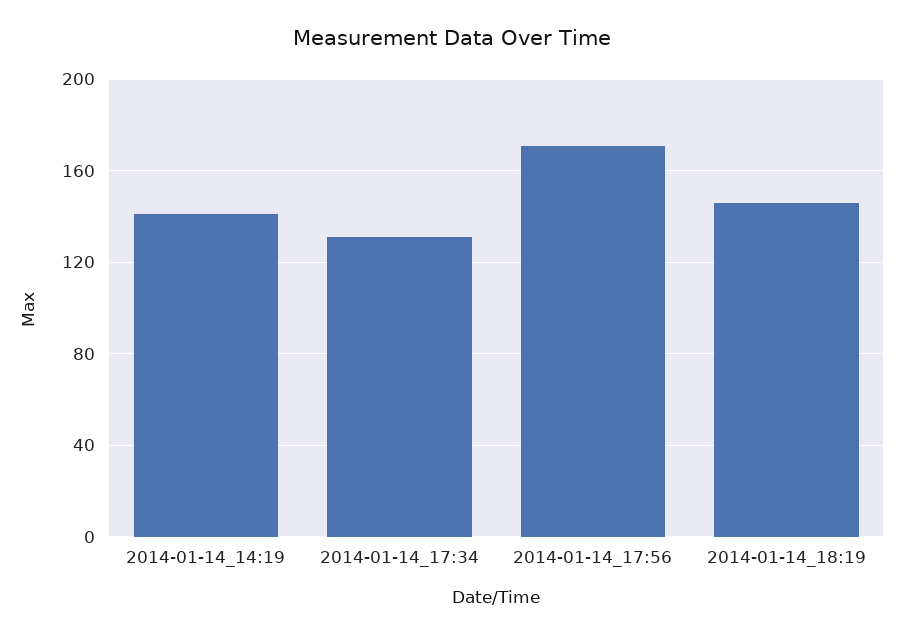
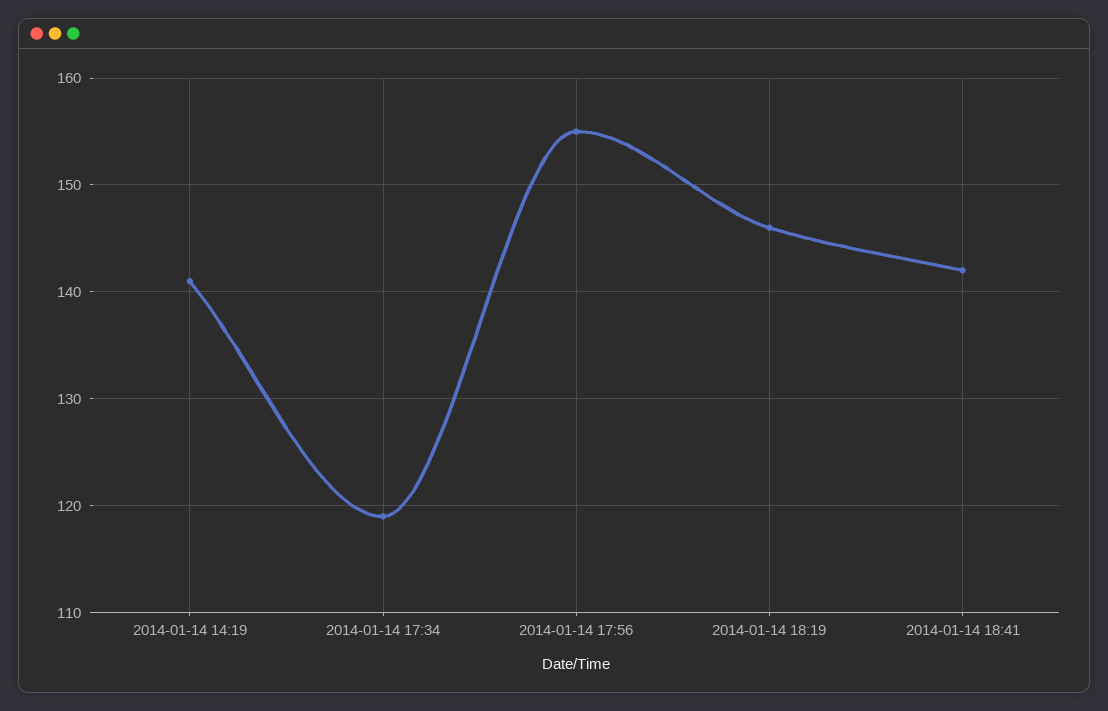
2014-01-14_17:34: 130 -> 119
2014-01-14_17:56: 170 -> 155
2014-01-14 18:41: none -> 142

